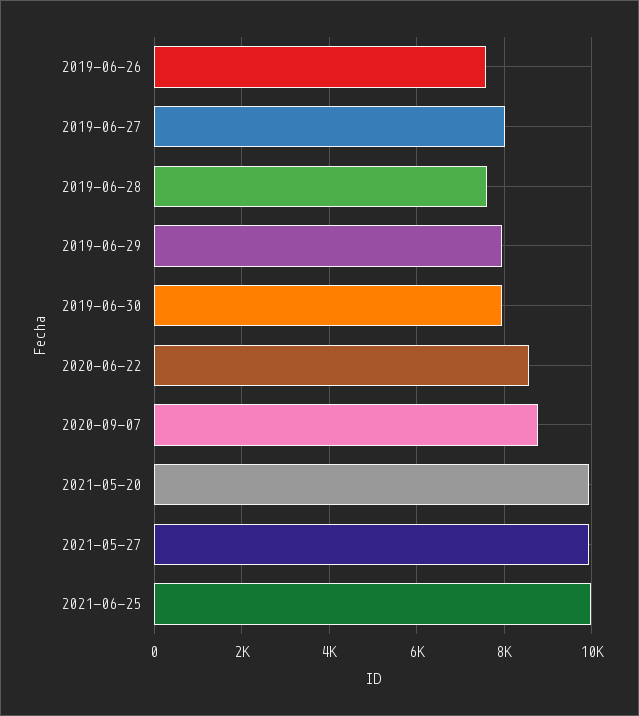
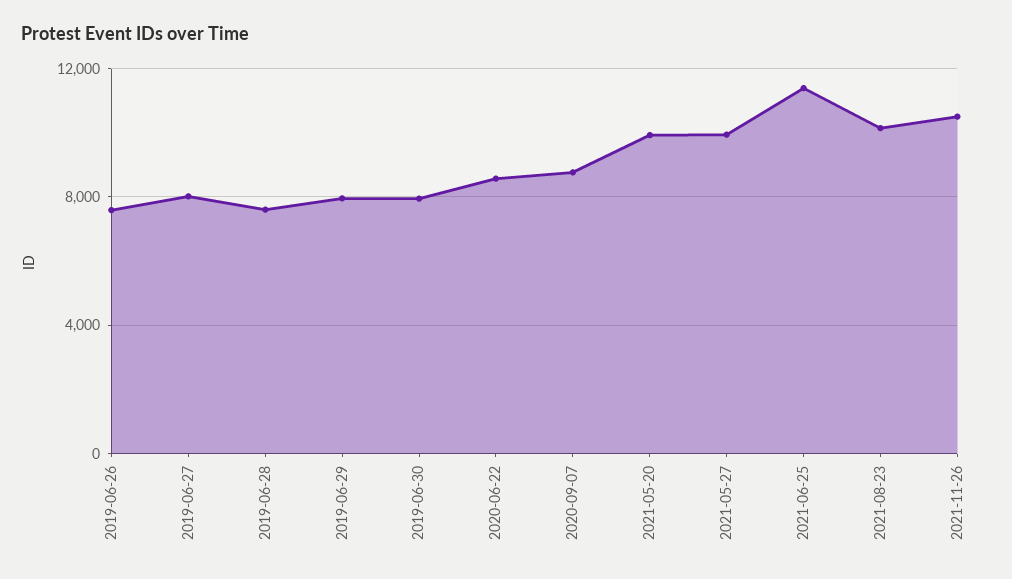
2021-06-25: 10000 -> 11500
2021-08-23: none -> 10000
2021-11-26: none -> 10500

